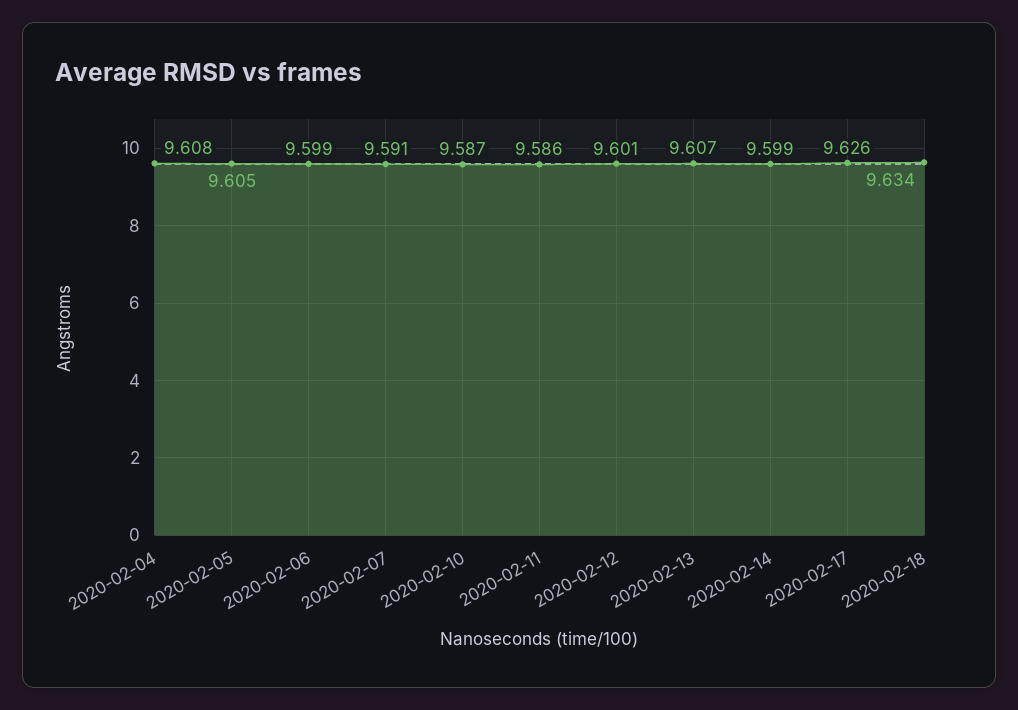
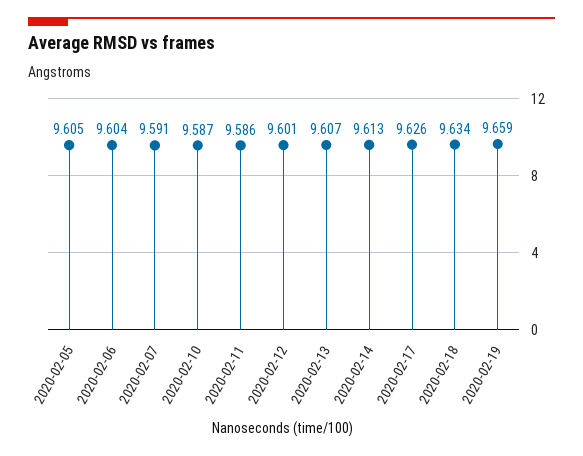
2020-02-04: 9.608 -> none
2020-02-06: 9.599 -> 9.604
2020-02-14: 9.599 -> 9.613
2020-02-19: none -> 9.659

